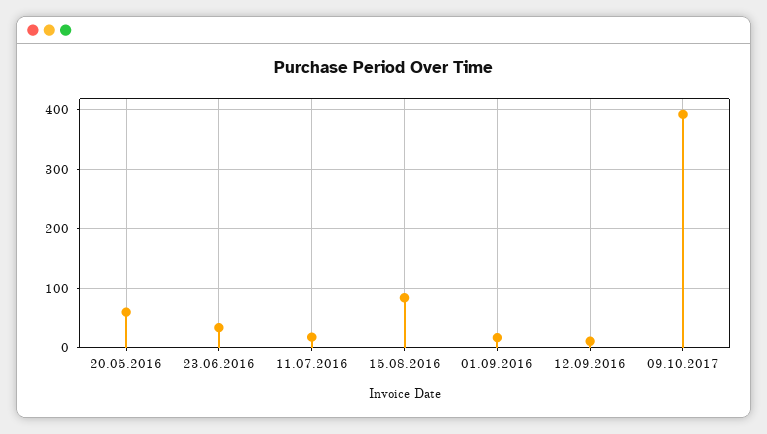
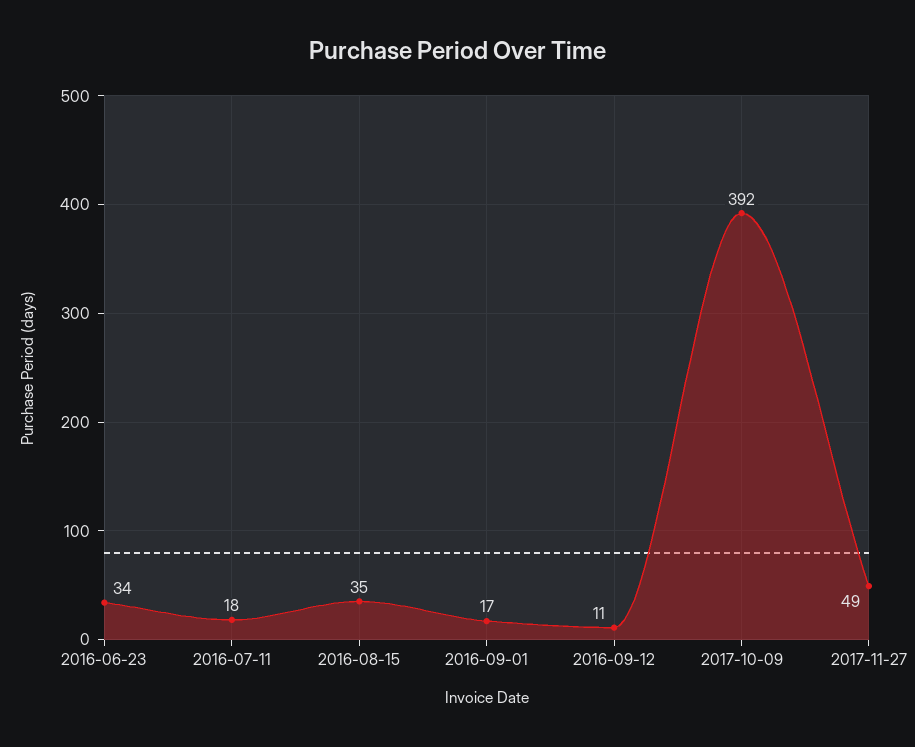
20.05.2016: 60 -> none
15.08.2016: 80 -> 35
2017-11-27: none -> 49

